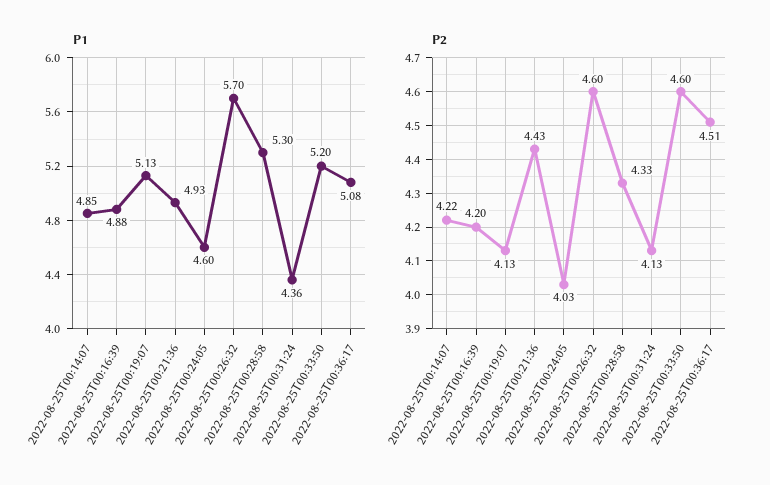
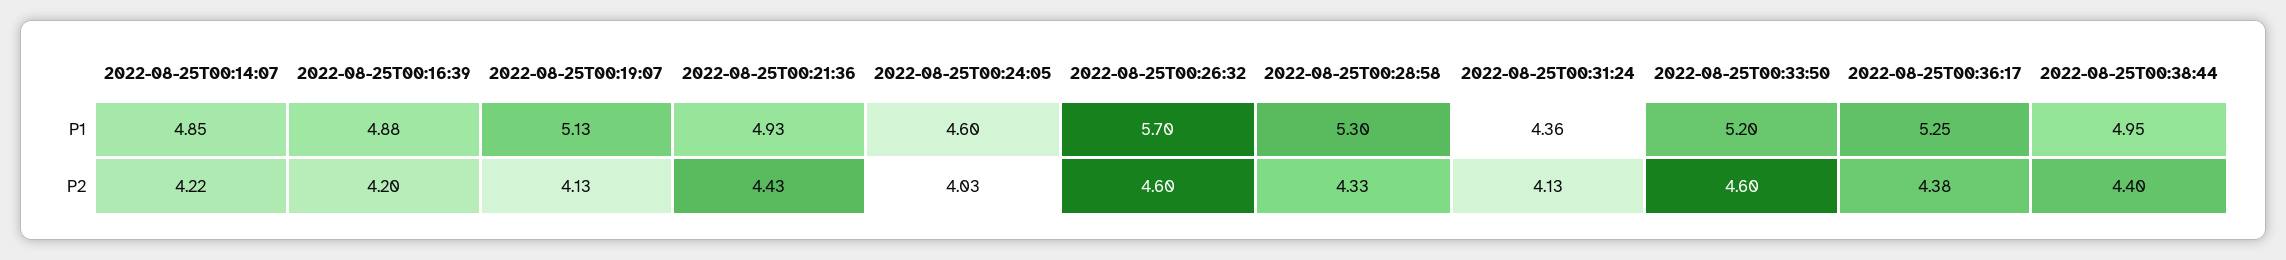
P1, 2022-08-25T00:36:17: 5.08 -> 5.25
P2, 2022-08-25T00:36:17: 4.51 -> 4.38
P1, 2022-08-25T00:38:44: none -> 4.95
P2, 2022-08-25T00:38:44: none -> 4.4

